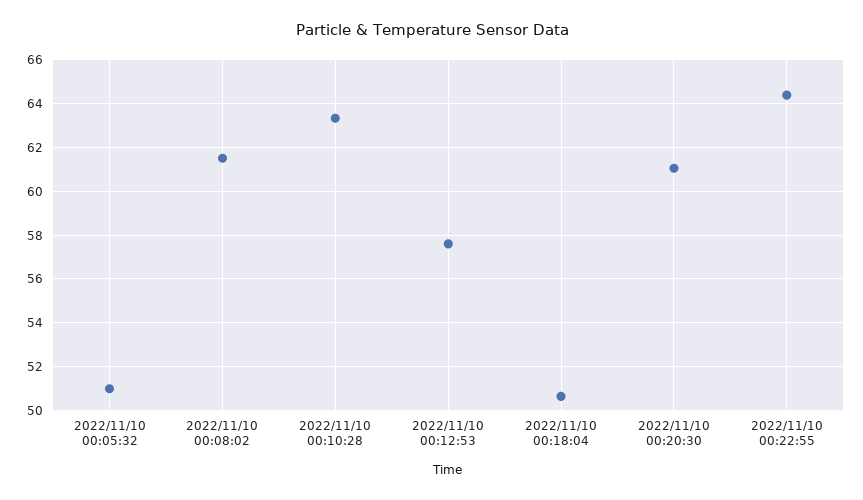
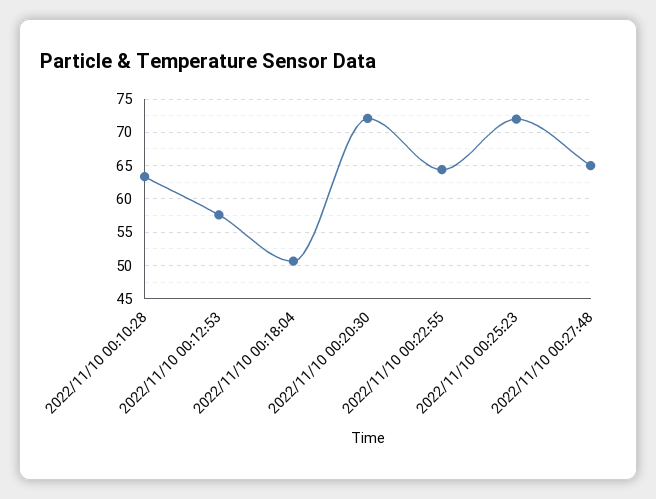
2022/11/10 00:05:32: 51 -> none
2022/11/10 00:08:02: 61.5 -> none
2022/11/10 00:20:30: 61 -> 72
2022/11/10 00:25:23: none -> 72
2022/11/10 00:27:48: none -> 65

